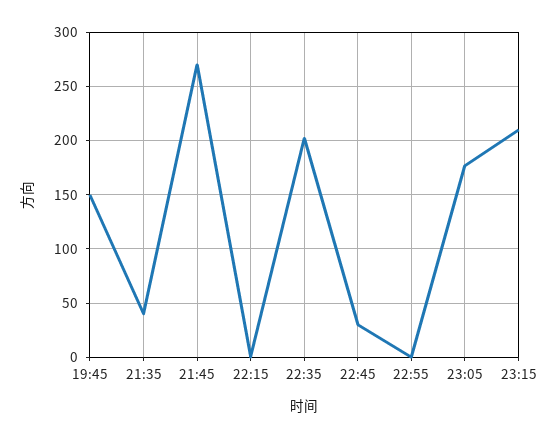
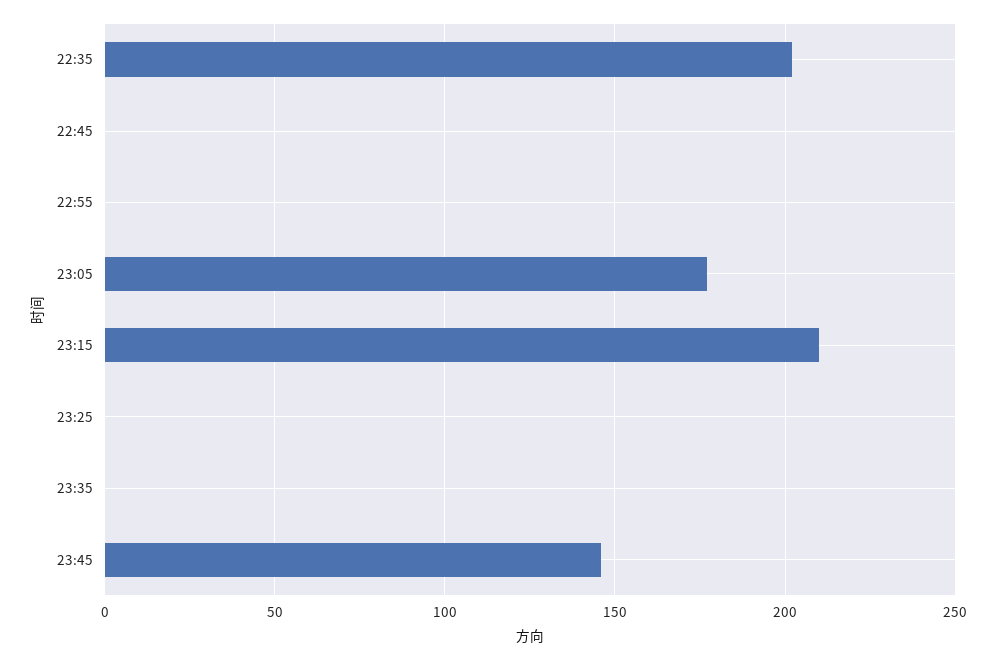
19:45: 150 -> none
21:35: 40 -> none
21:45: 270 -> none
22:15: 0 -> none
22:45: 30 -> 0
23:25: none -> 0
23:35: none -> 0
23:45: none -> 145

